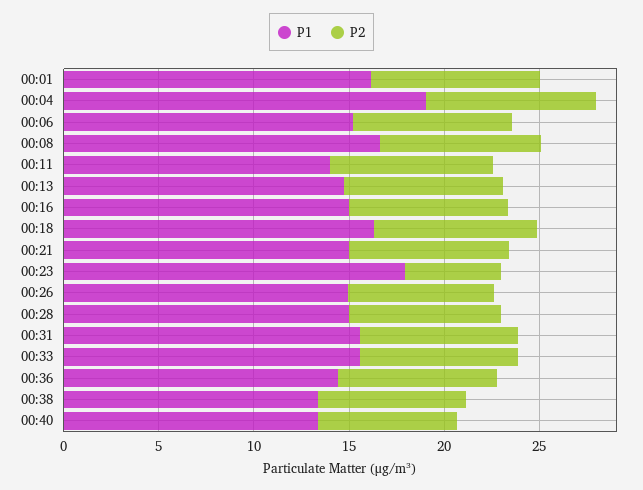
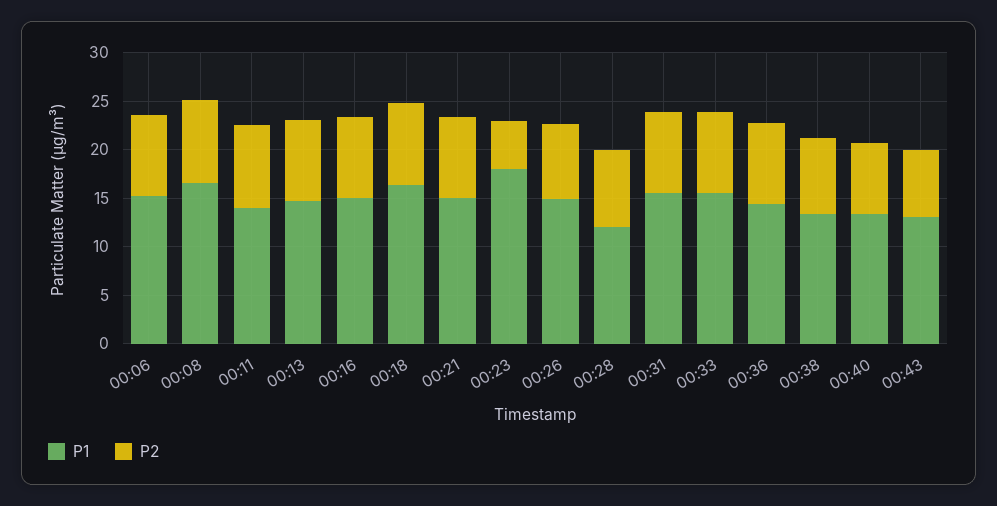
P1, 00:01: 16 -> none
P2, 00:01: 9 -> none
P1, 00:04: 19 -> none
P2, 00:04: 9 -> none
P1, 00:28: 15 -> 12
P1, 00:43: none -> 13
P2, 00:43: none -> 7

